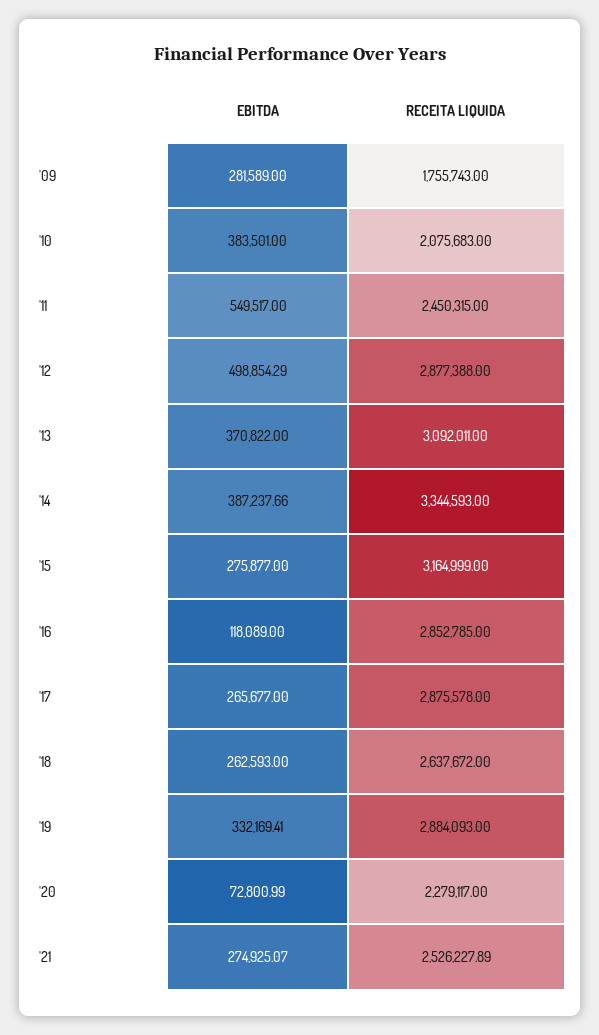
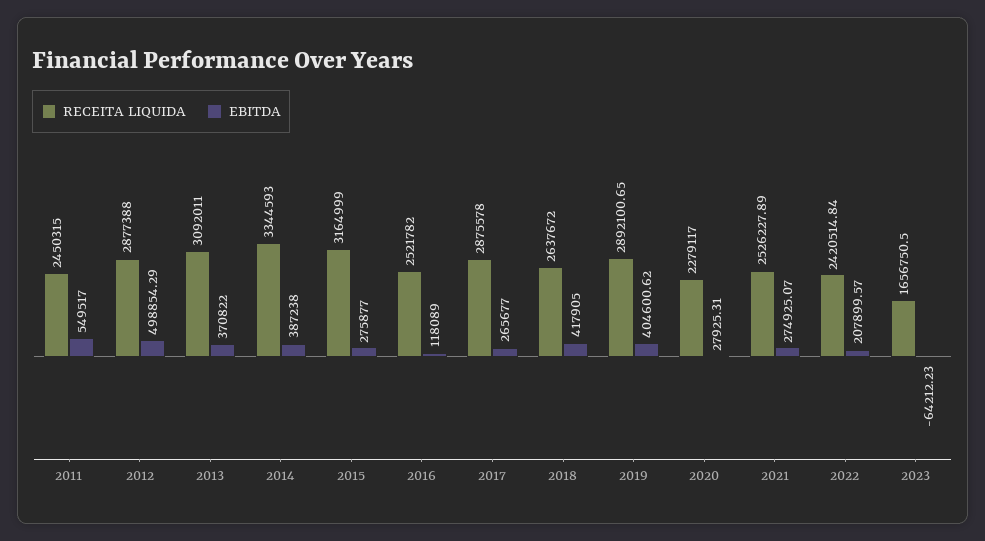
EBITDA, '09: 281589 -> none
RECEITA LIQUIDA, '09: 1755743 -> none
EBITDA, '10: 383501 -> none
RECEITA LIQUIDA, '10: 2075683 -> none
EBITDA, '14: 387237.66 -> 387238
RECEITA LIQUIDA, '16: 2852785 -> 2521782
EBITDA, '18: 262593 -> 417905
EBITDA, '19: 332169.41 -> 404600.62
RECEITA LIQUIDA, '19: 2884093 -> 2892100.65
EBITDA, '20: 72800.99 -> 27925.31
RECEITA LIQUIDA, 2022: none -> 2420514.84
EBITDA, 2022: none -> 207899.57
RECEITA LIQUIDA, 2023: none -> 1656750.5
EBITDA, 2023: none -> -64212.23

